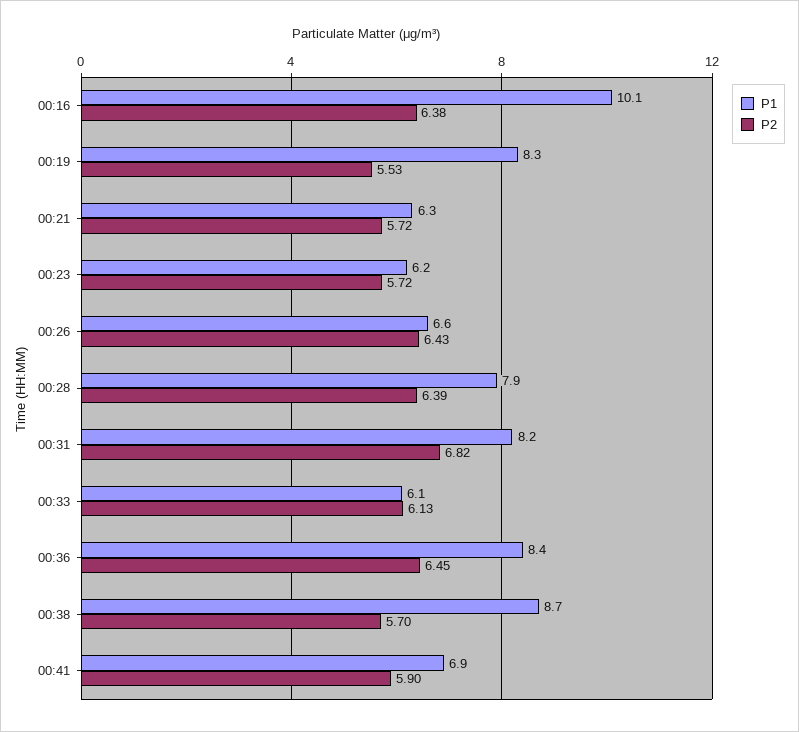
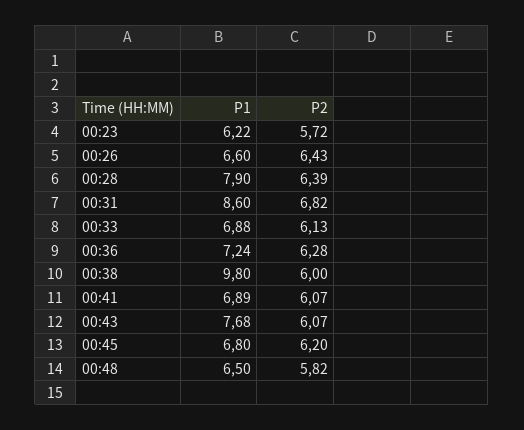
P1, 00:16: 10.1 -> none
P2, 00:16: 6.38 -> none
P1, 00:19: 8.3 -> none
P2, 00:19: 5.53 -> none
P1, 00:21: 6.3 -> none
P2, 00:21: 5.72 -> none
P1, 00:31: 8.2 -> 8.6
P1, 00:33: 6.1 -> 6.88
P1, 00:36: 8.4 -> 7.24
P2, 00:36: 6.45 -> 6.28
P1, 00:38: 8.7 -> 9.8
P2, 00:38: 5.7 -> 6
P2, 00:41: 5.9 -> 6.07
P1, 00:43: none -> 7.68
P2, 00:43: none -> 6.07
P1, 00:45: none -> 6.8
P2, 00:45: none -> 6.2
P1, 00:48: none -> 6.5
P2, 00:48: none -> 5.82

